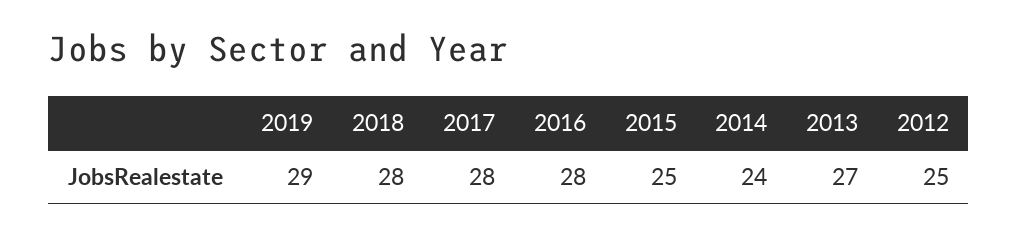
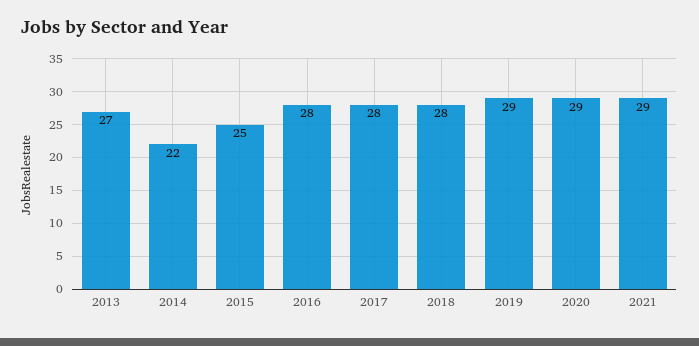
2014: 24 -> 22
2012: 25 -> none
2020: none -> 29
2021: none -> 29

